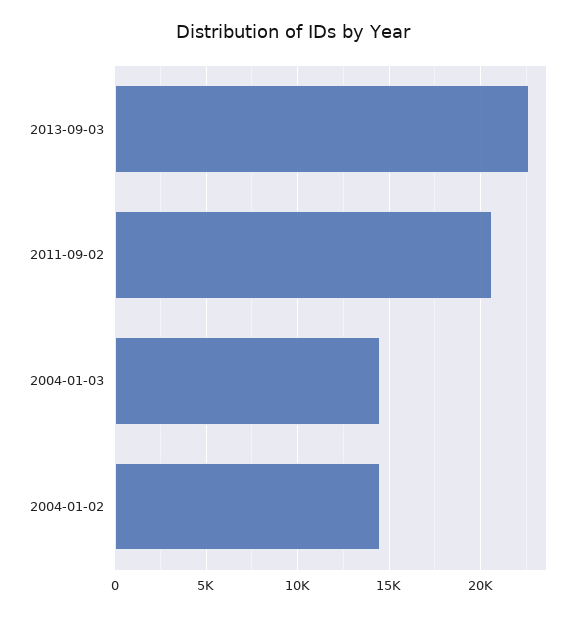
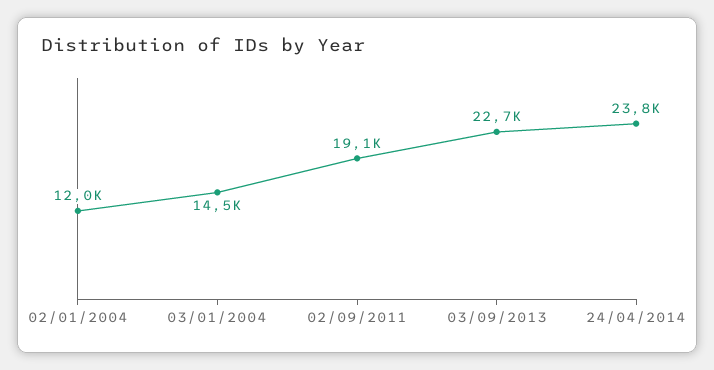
2011-09-02: 20500 -> 19100
2004-01-02: 14500 -> 12000
24/04/2014: none -> 23800

